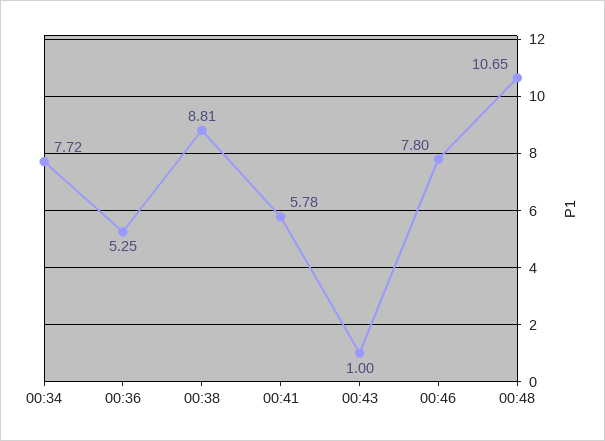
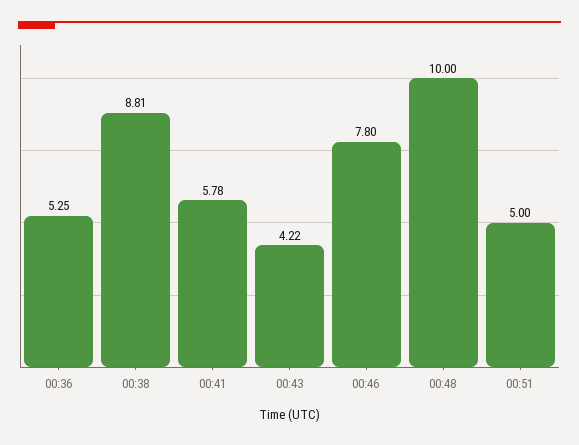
00:34: 7.72 -> none
00:43: 1 -> 4.22
00:48: 10.65 -> 10
00:51: none -> 5

